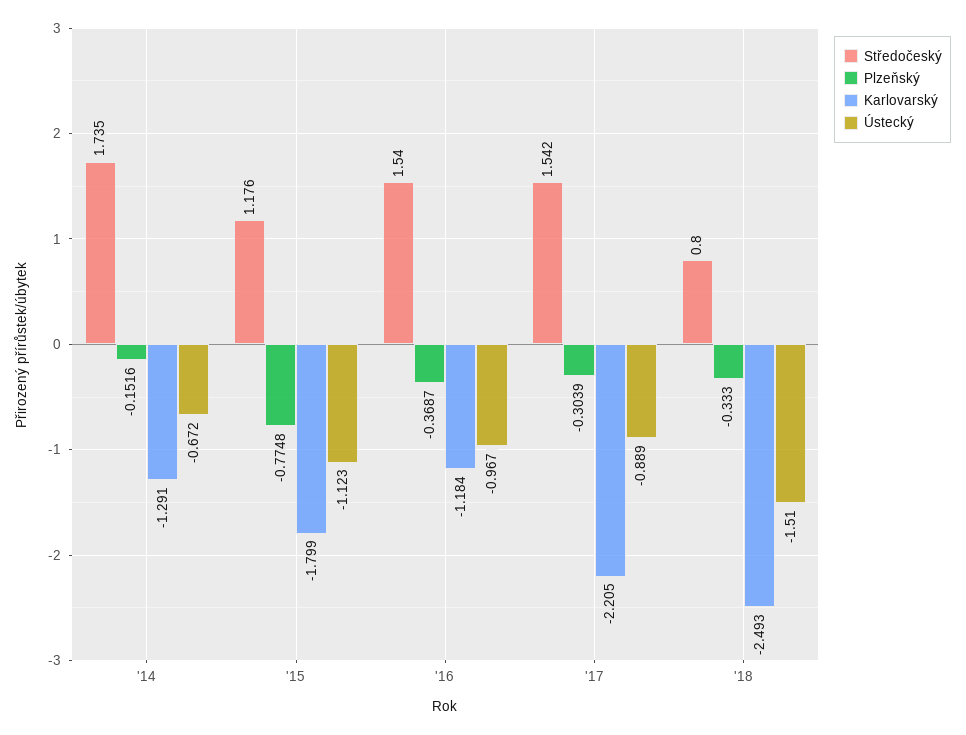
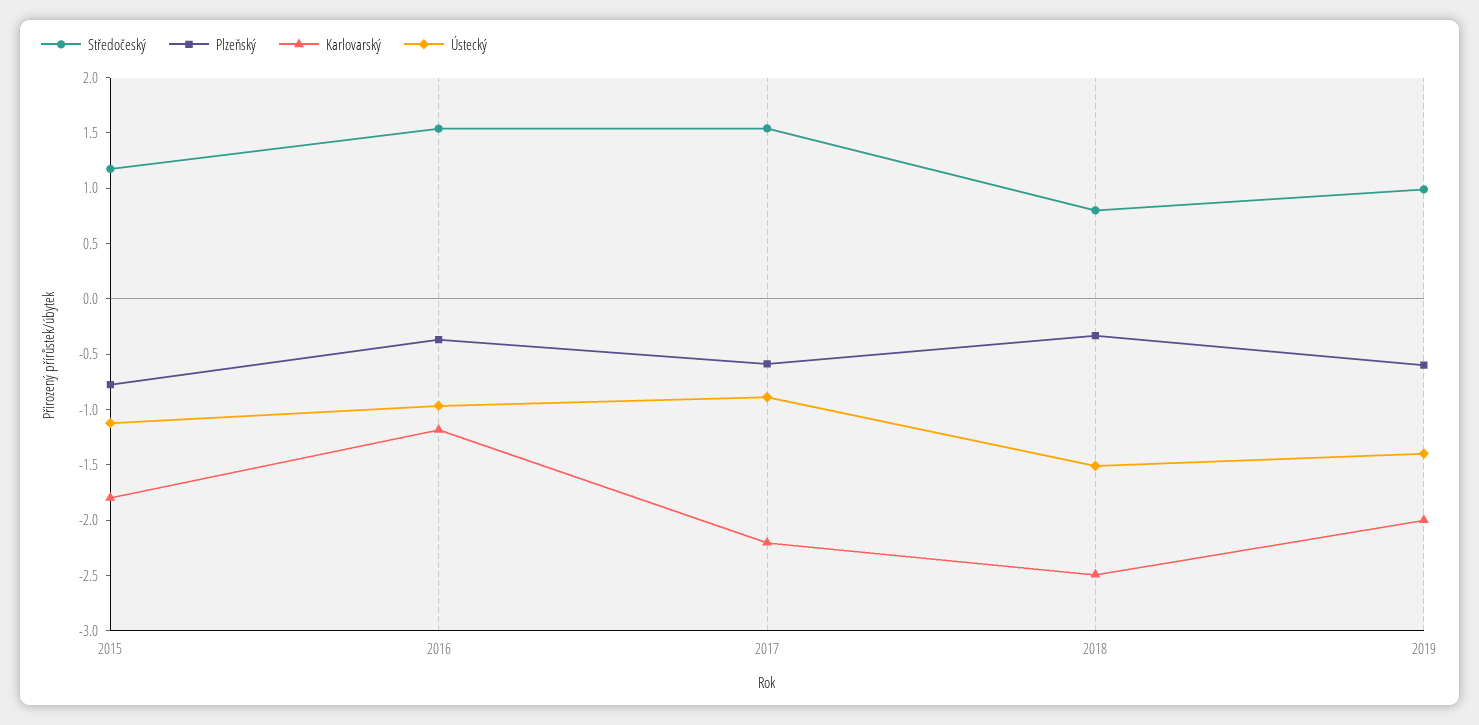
Středočeský, '14: 1.735 -> none
Plzeňský, '14: -0.1516 -> none
Karlovarský, '14: -1.291 -> none
Ústecký, '14: -0.672 -> none
Plzeňský, '17: -0.3039 -> -0.6
Středočeský, 2019: none -> 1
Plzeňský, 2019: none -> -0.6
Karlovarský, 2019: none -> -2
Ústecký, 2019: none -> -1.4

